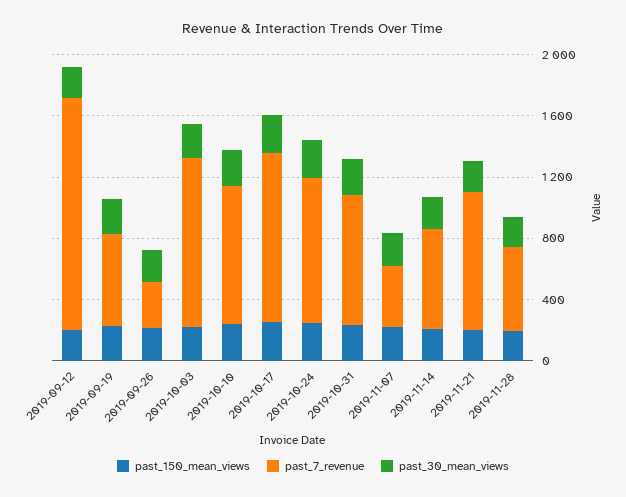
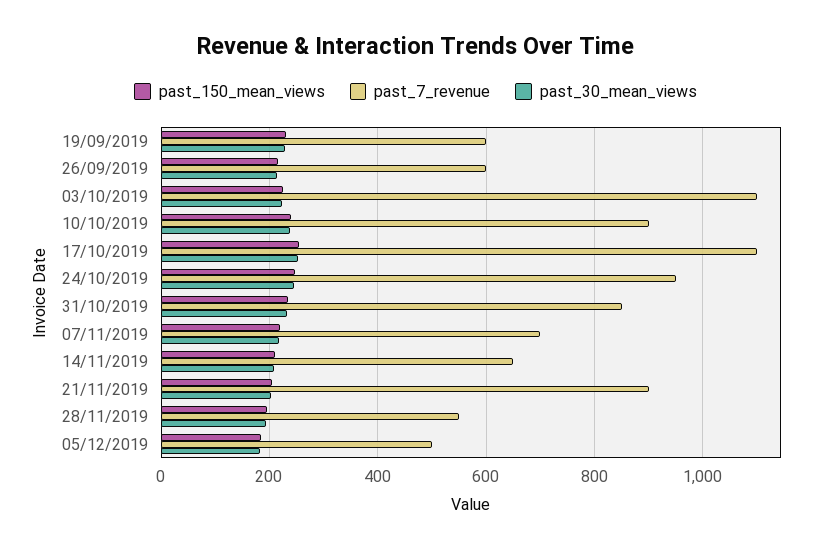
past_150_mean_views, 2019-09-12: 200 -> none
past_7_revenue, 2019-09-12: 1500 -> none
past_30_mean_views, 2019-09-12: 200 -> none
past_7_revenue, 2019-09-26: 300 -> 600
past_7_revenue, 2019-11-07: 400 -> 700
past_150_mean_views, 05/12/2019: none -> 180
past_7_revenue, 05/12/2019: none -> 500
past_30_mean_views, 05/12/2019: none -> 180

